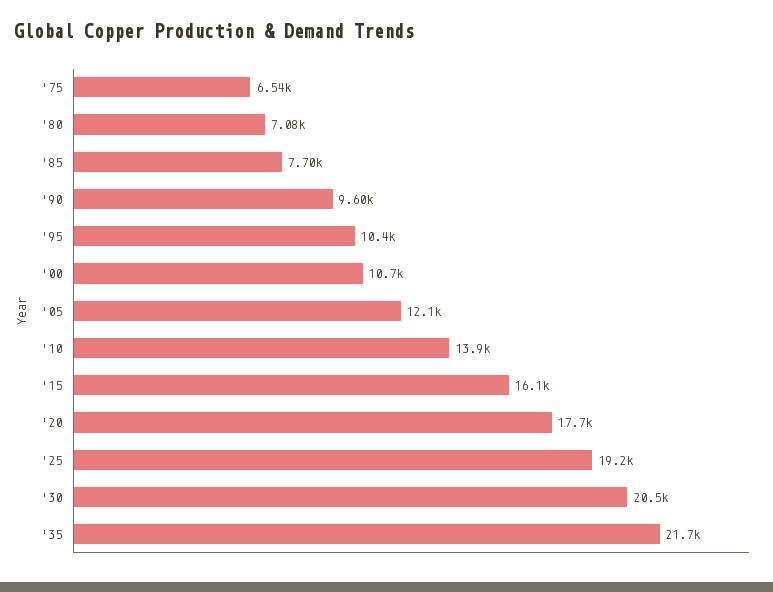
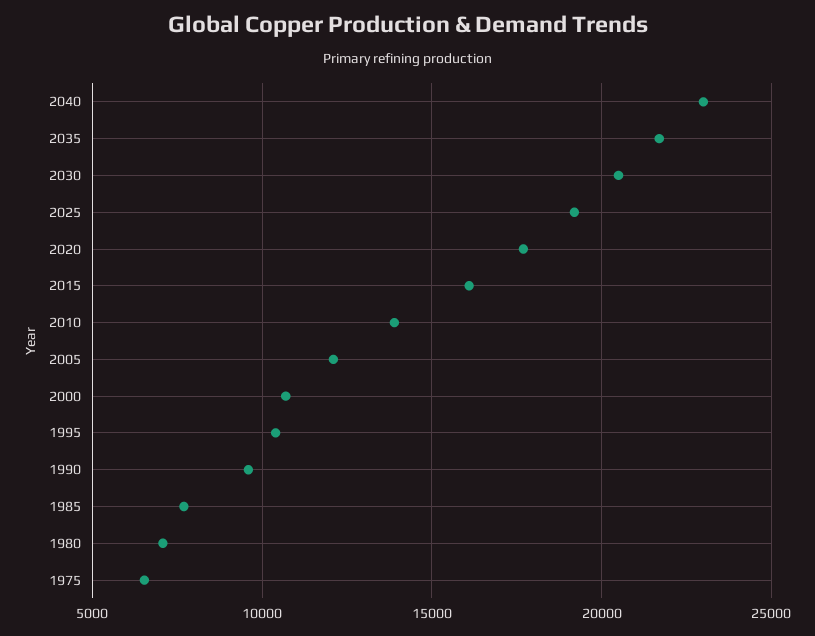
2040: none -> 23000

